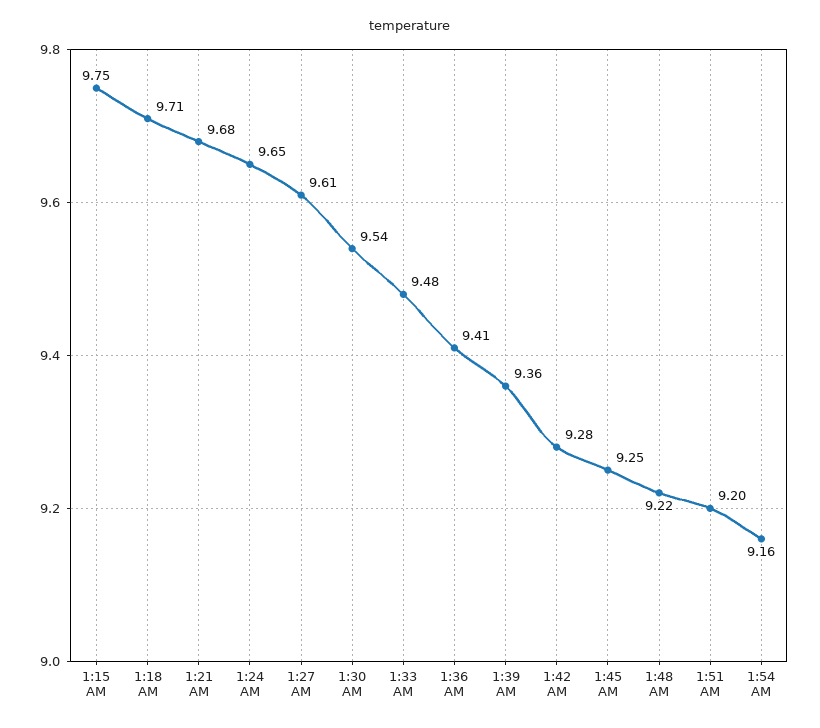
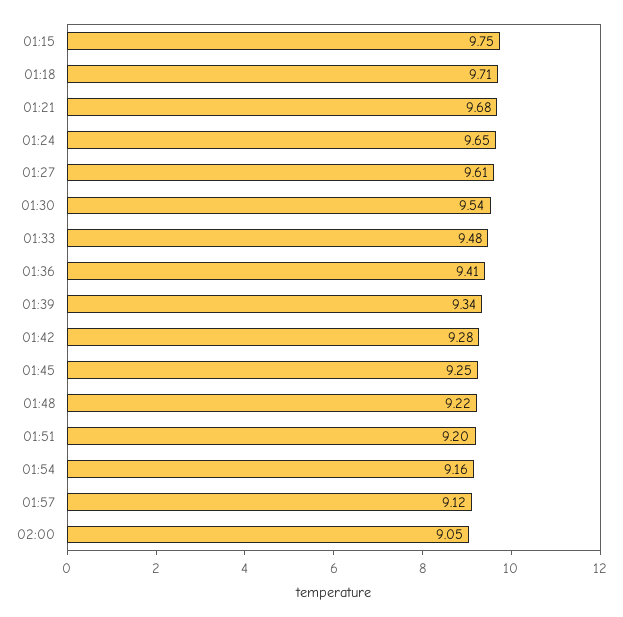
1:39 AM: 9.36 -> 9.34
01:57: none -> 9.12
02:00: none -> 9.05

